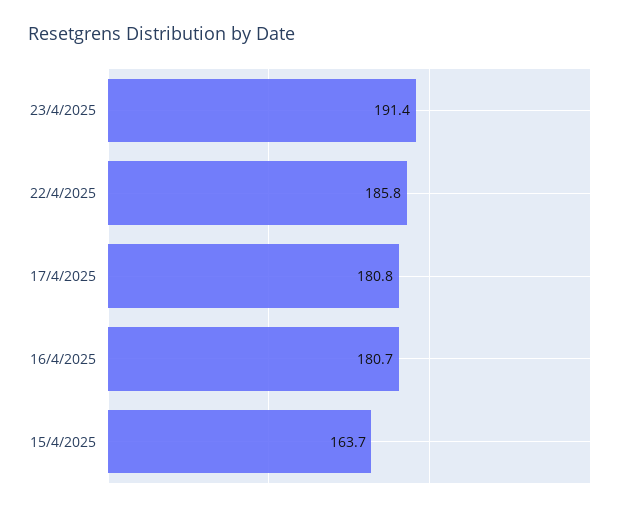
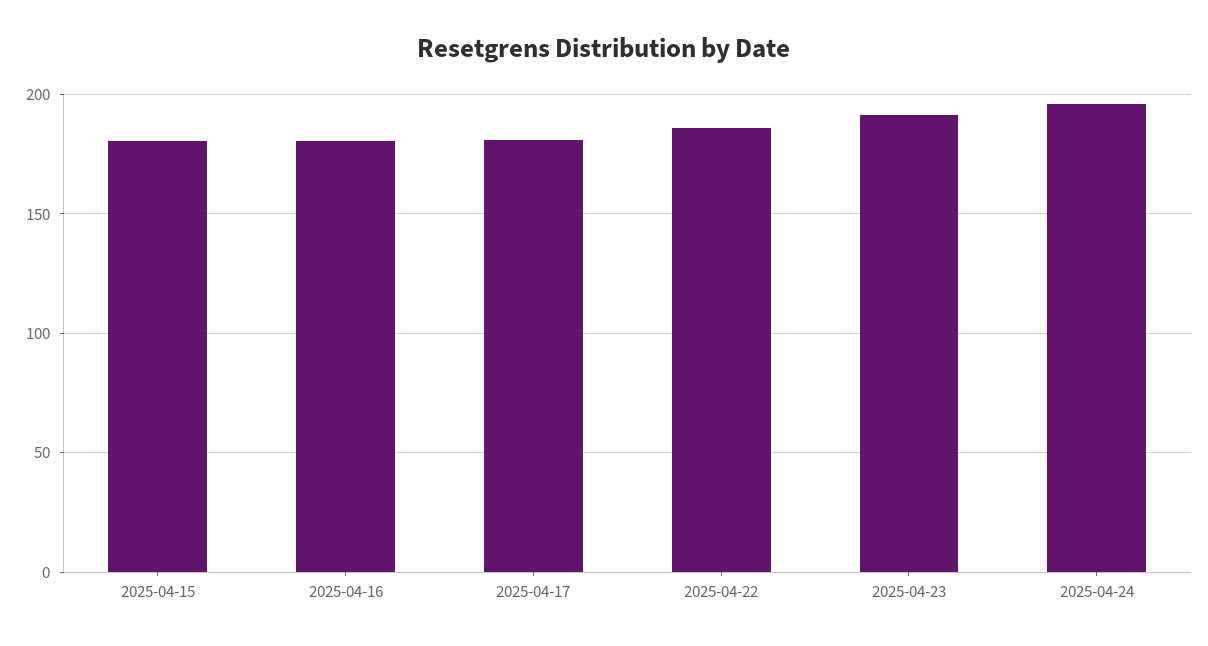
15/4/2025: 163.7 -> 180
2025-04-24: none -> 195

